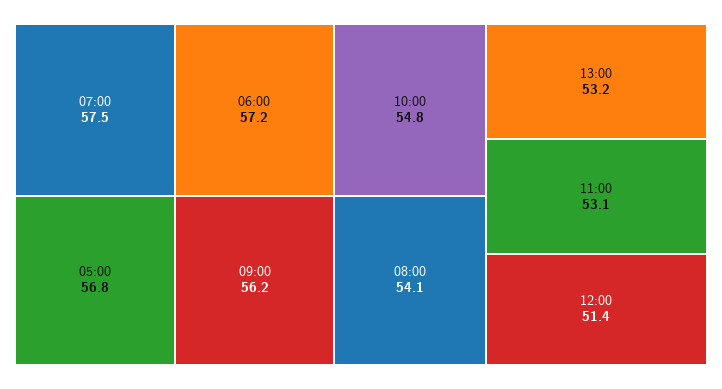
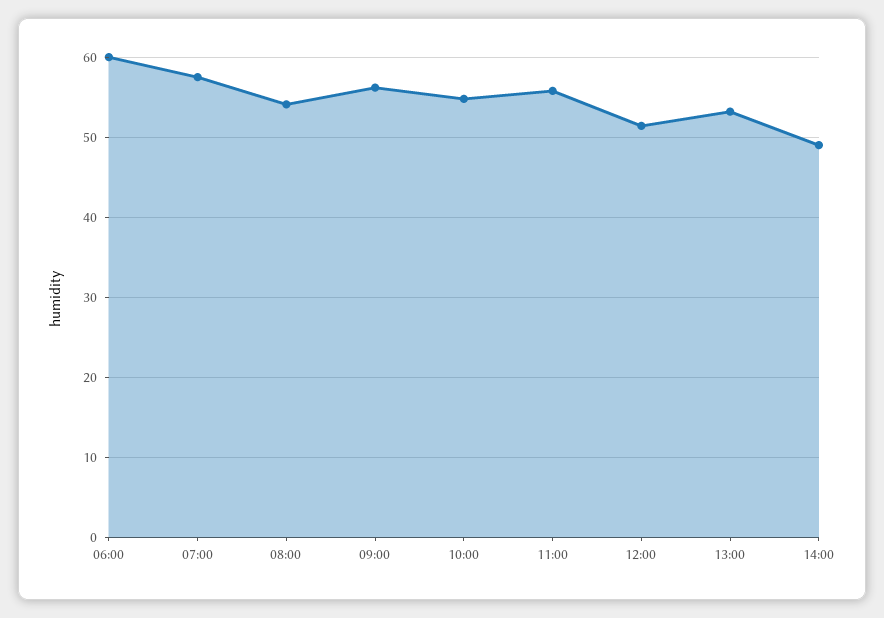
06:00: 57.2 -> 60
05:00: 56.8 -> none
11:00: 53.1 -> 56
14:00: none -> 49

